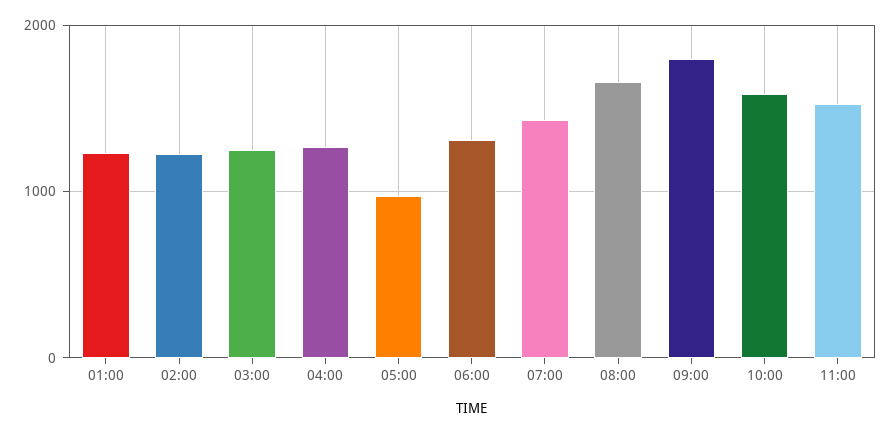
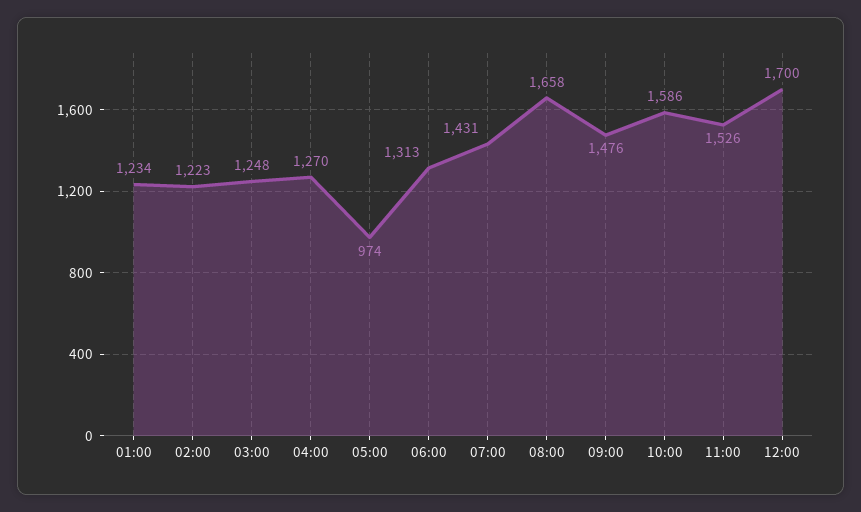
09:00: 1800 -> 1476
12:00: none -> 1700

